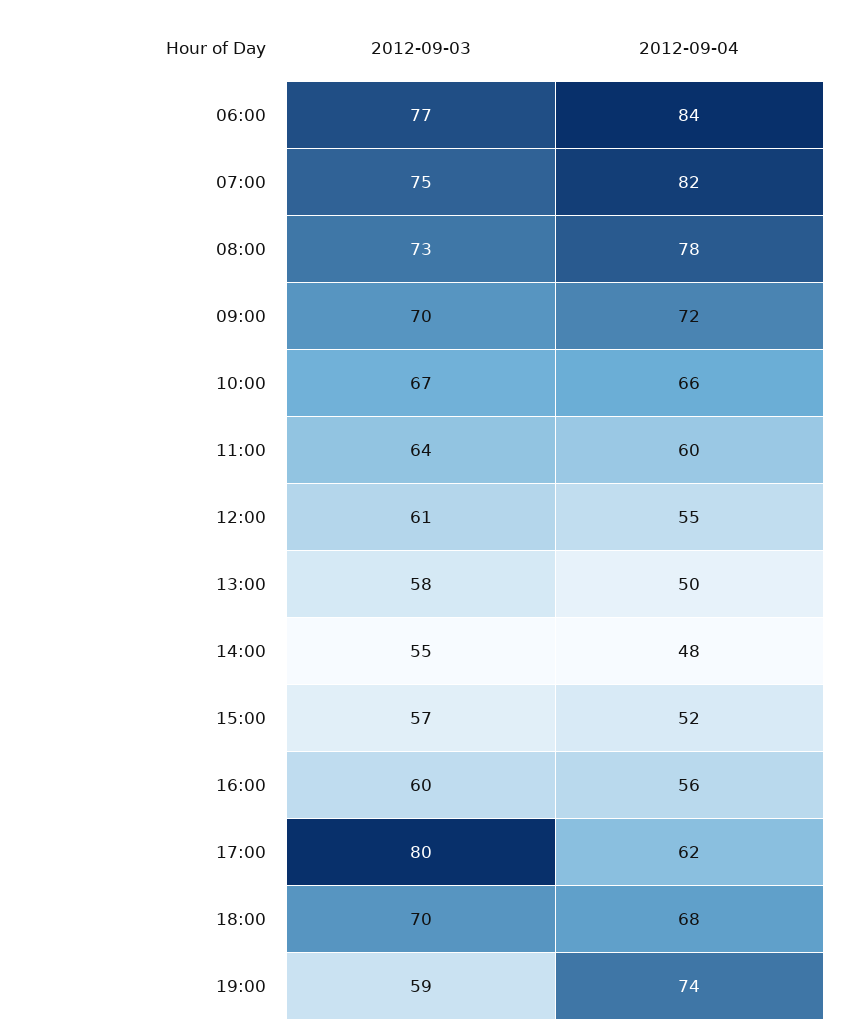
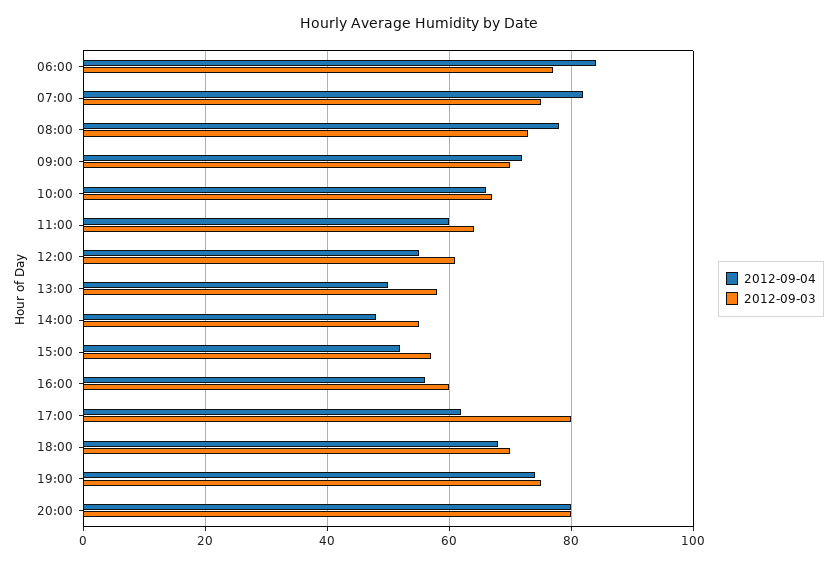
2012-09-03, 19:00: 59 -> 75
2012-09-04, 20:00: none -> 80
2012-09-03, 20:00: none -> 80

